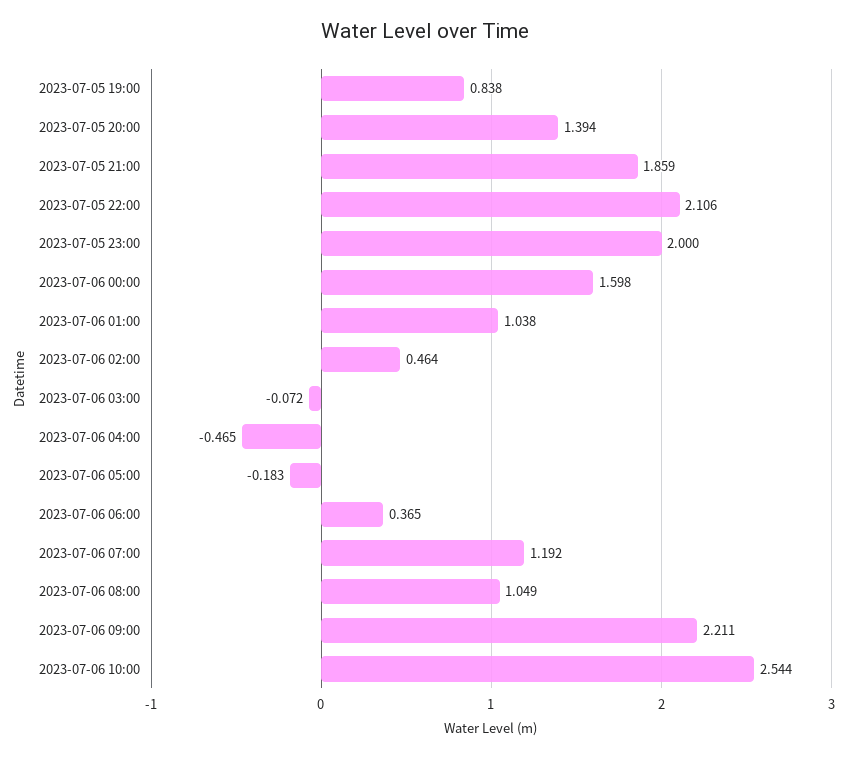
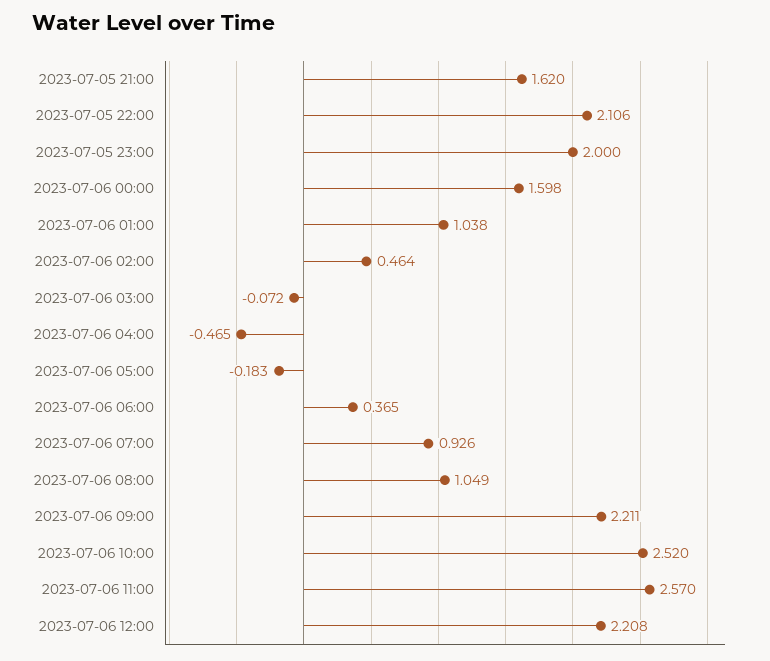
2023-07-05 19:00: 0.838 -> none
2023-07-05 20:00: 1.394 -> none
2023-07-05 21:00: 1.859 -> 1.62
2023-07-06 07:00: 1.192 -> 0.926
2023-07-06 10:00: 2.544 -> 2.52
2023-07-06 11:00: none -> 2.57
2023-07-06 12:00: none -> 2.208

